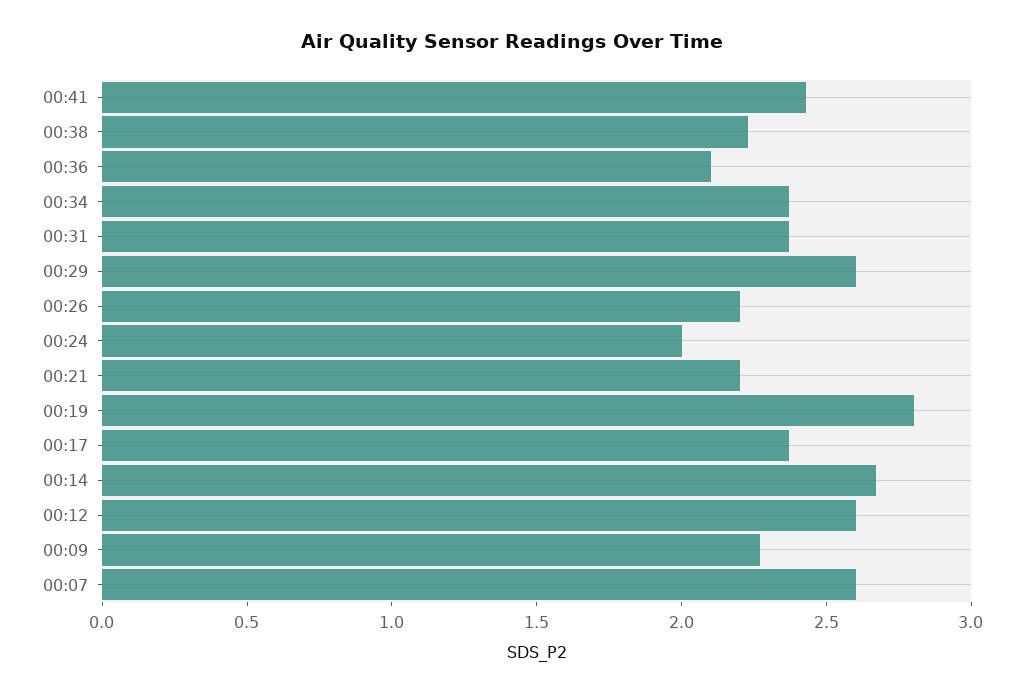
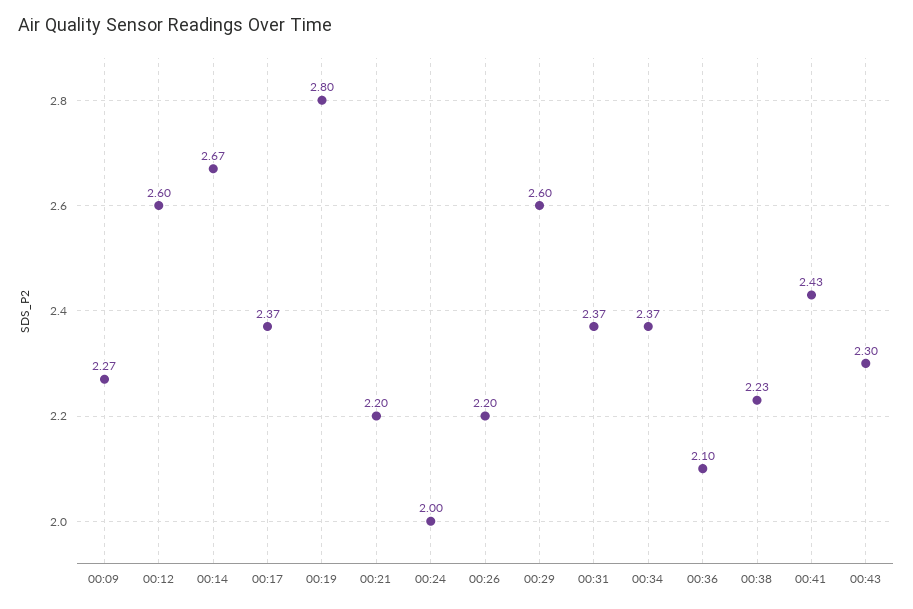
00:07: 2.6 -> none
00:43: none -> 2.3

